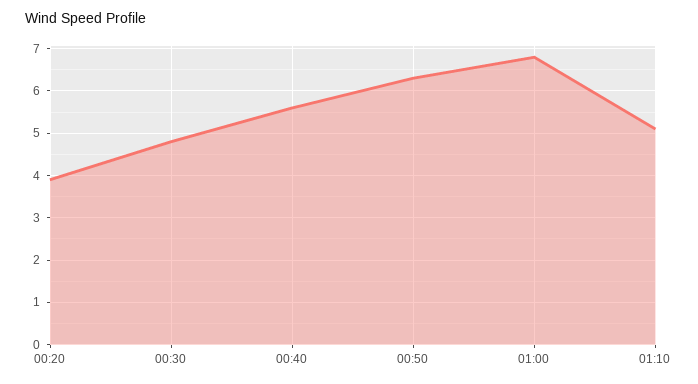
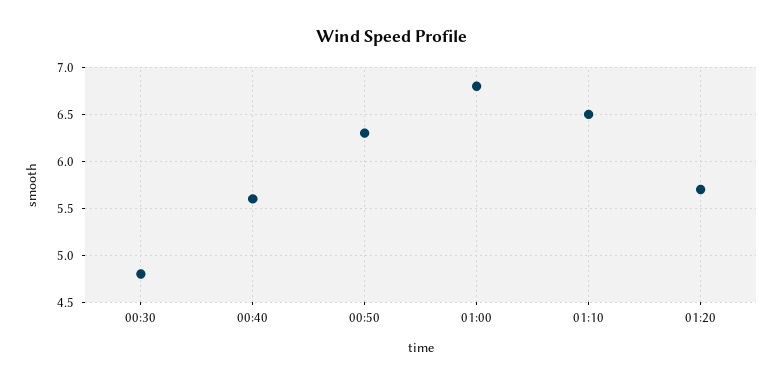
00:20: 4 -> none
01:10: 5 -> 6.5
01:20: none -> 5.7

